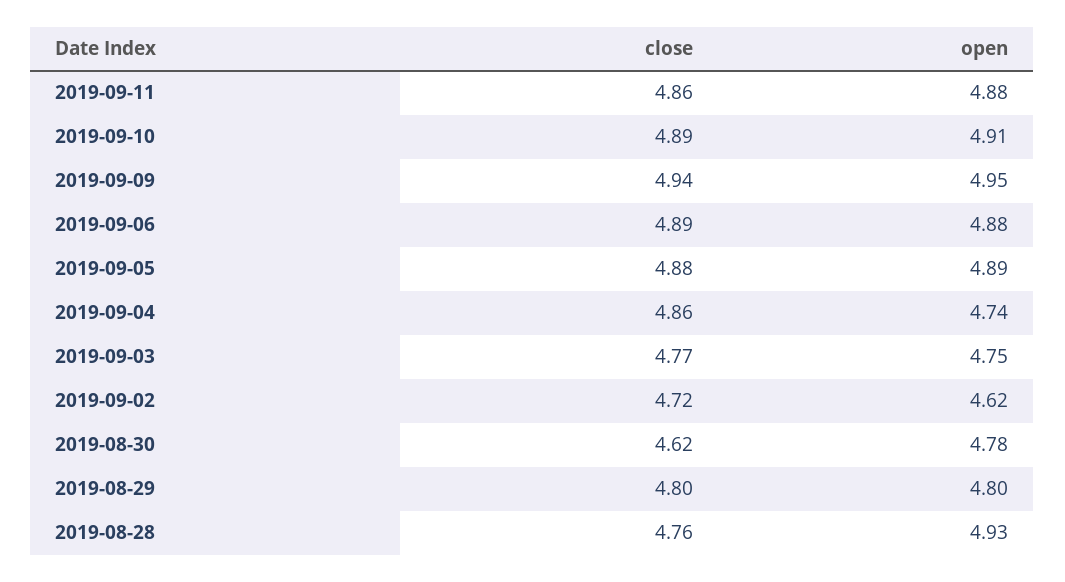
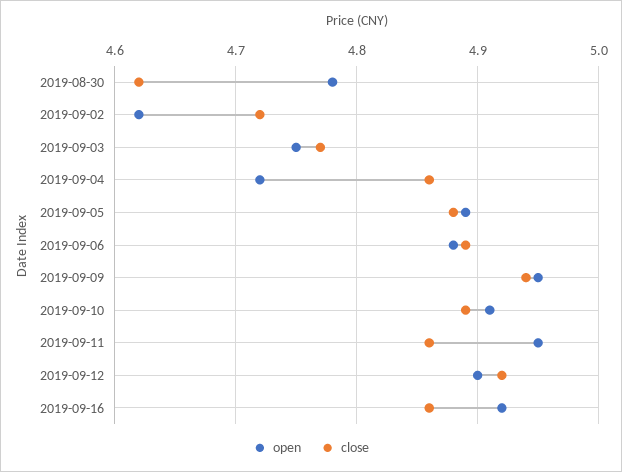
open, 2019-09-11: 4.88 -> 4.95
open, 2019-09-04: 4.74 -> 4.72
close, 2019-08-29: 4.8 -> none
open, 2019-08-29: 4.8 -> none
close, 2019-08-28: 4.76 -> none
open, 2019-08-28: 4.93 -> none
open, 2019-09-12: none -> 4.9
close, 2019-09-12: none -> 4.92
open, 2019-09-16: none -> 4.92
close, 2019-09-16: none -> 4.86

